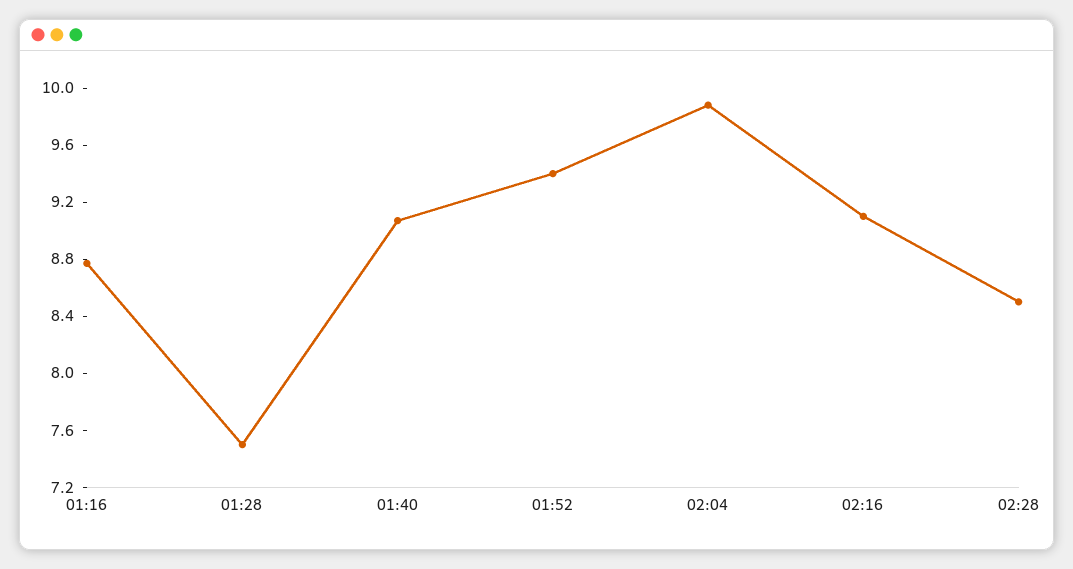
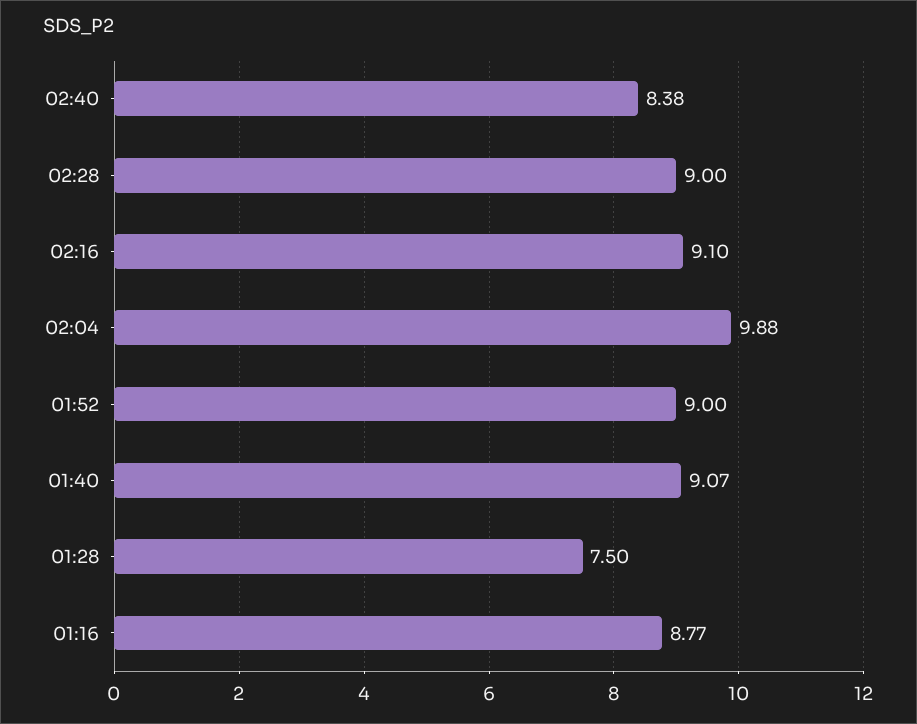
01:52: 9.4 -> 9
02:28: 8.5 -> 9
02:40: none -> 8.38

